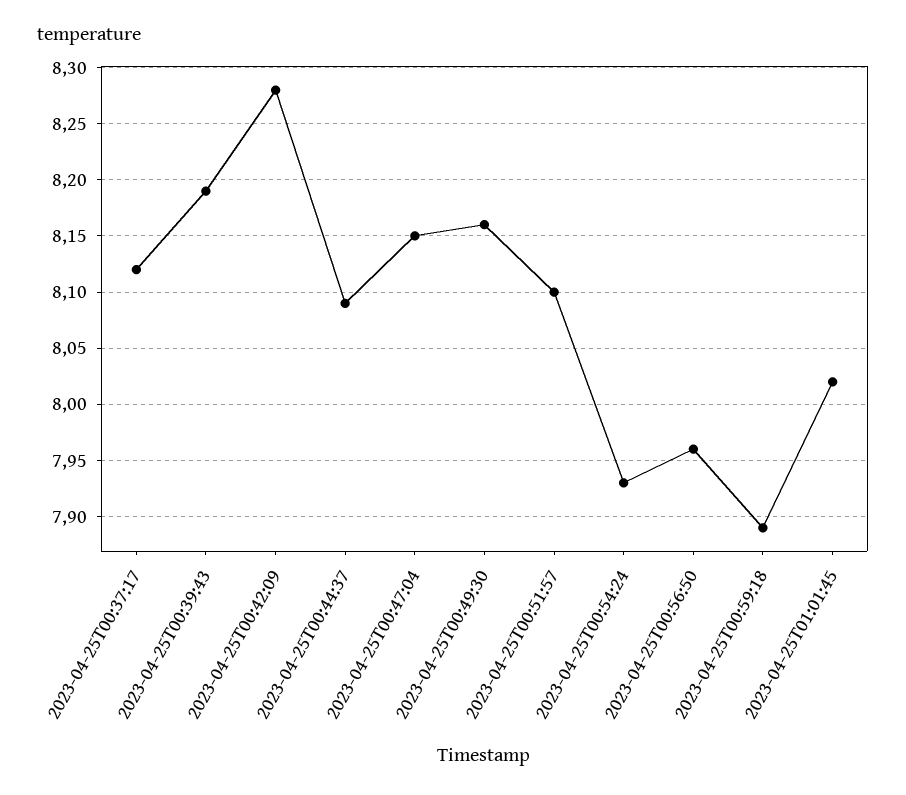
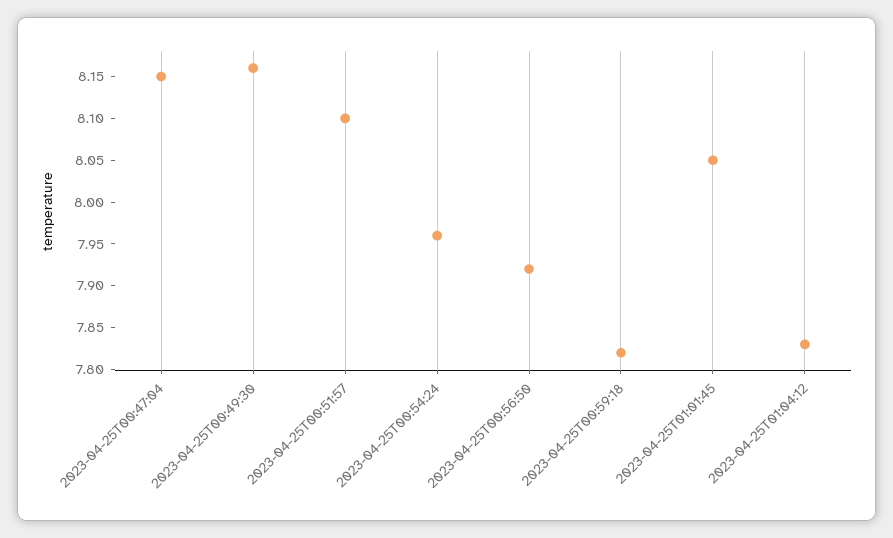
2023-04-25T00:37:17: 8.12 -> none
2023-04-25T00:39:43: 8.19 -> none
2023-04-25T00:42:09: 8.28 -> none
2023-04-25T00:44:37: 8.09 -> none
2023-04-25T00:54:24: 7.93 -> 7.96
2023-04-25T00:56:50: 7.96 -> 7.92
2023-04-25T00:59:18: 7.89 -> 7.82
2023-04-25T01:01:45: 8.02 -> 8.05
2023-04-25T01:04:12: none -> 7.83

